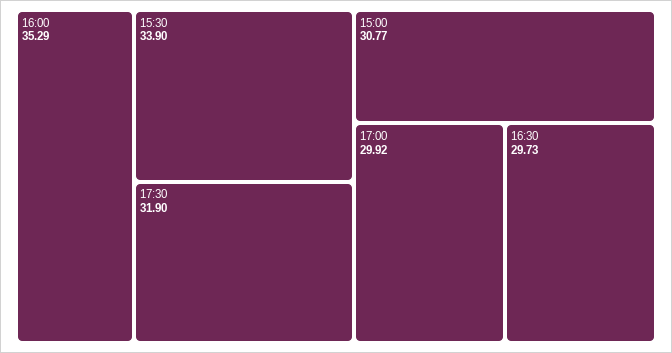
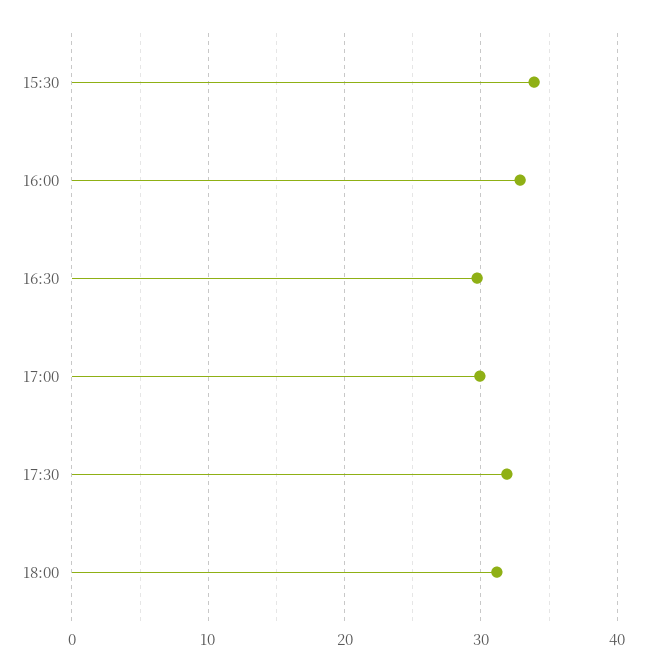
16:00: 35.29 -> 33
15:00: 30.77 -> none
18:00: none -> 31

